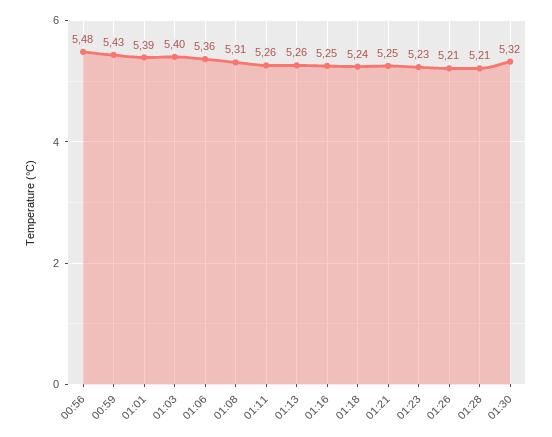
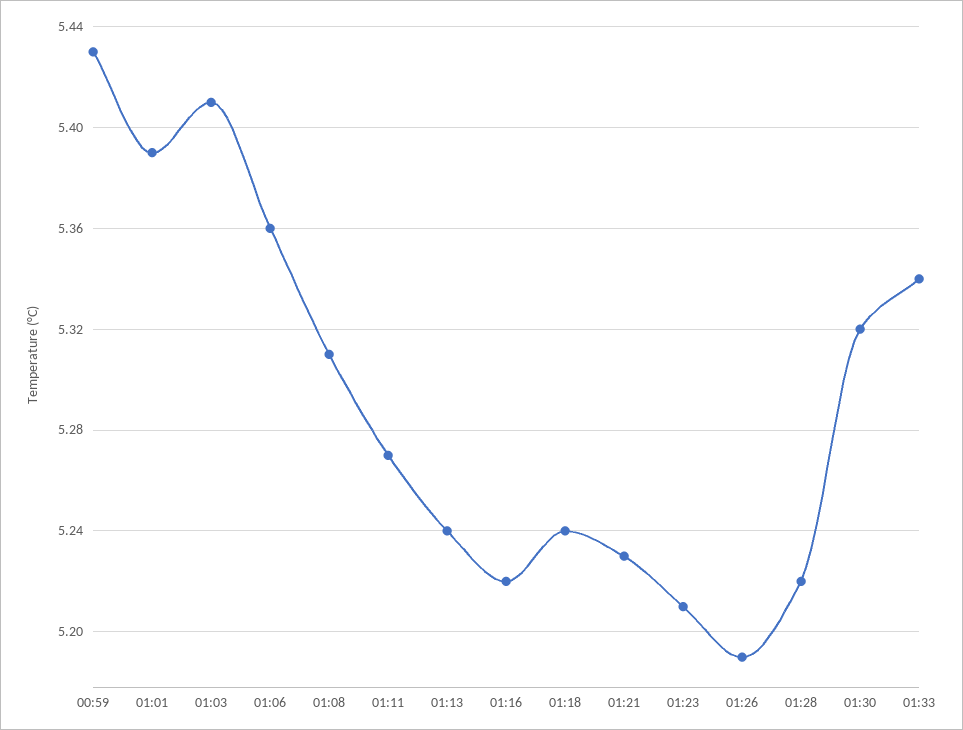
00:56: 5.48 -> none
01:03: 5.4 -> 5.41
01:11: 5.26 -> 5.27
01:13: 5.26 -> 5.24
01:16: 5.25 -> 5.22
01:21: 5.25 -> 5.23
01:23: 5.23 -> 5.21
01:26: 5.21 -> 5.19
01:28: 5.21 -> 5.22
01:33: none -> 5.34

